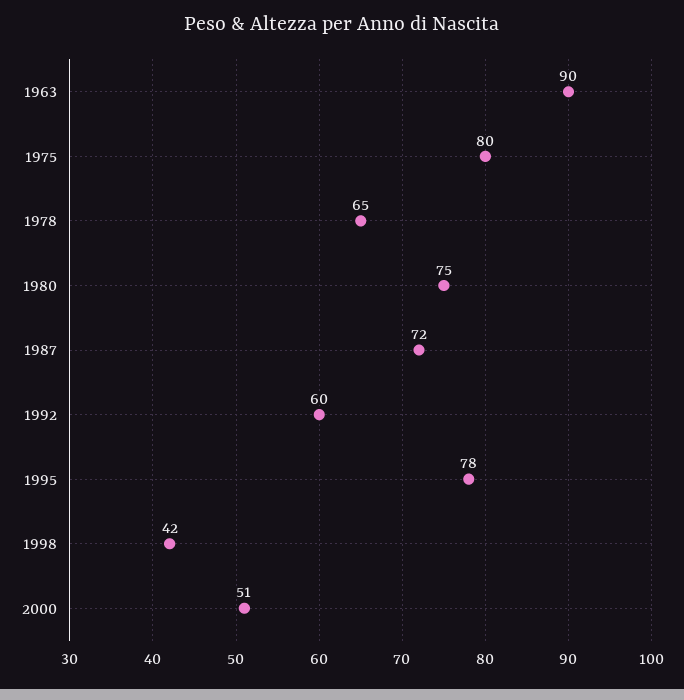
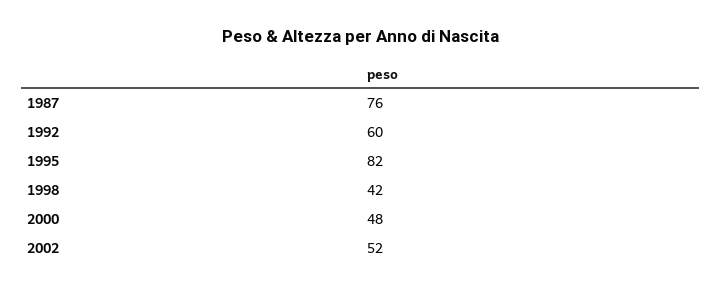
1963: 90 -> none
1975: 80 -> none
1978: 65 -> none
1980: 75 -> none
1987: 72 -> 76
1995: 78 -> 82
2000: 51 -> 48
2002: none -> 52

